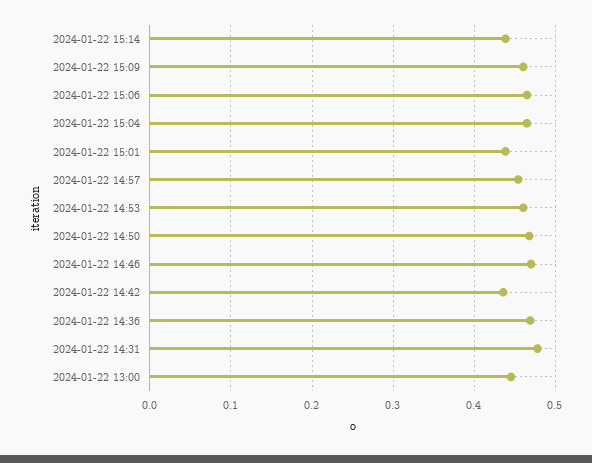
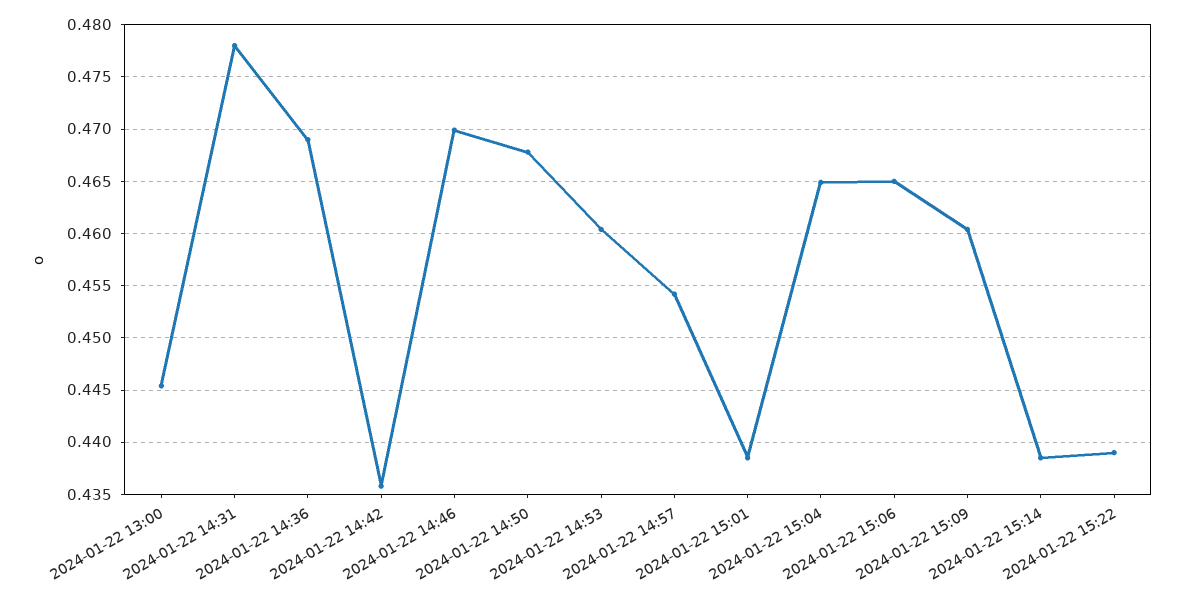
2024-01-22 15:22: none -> 0.439

